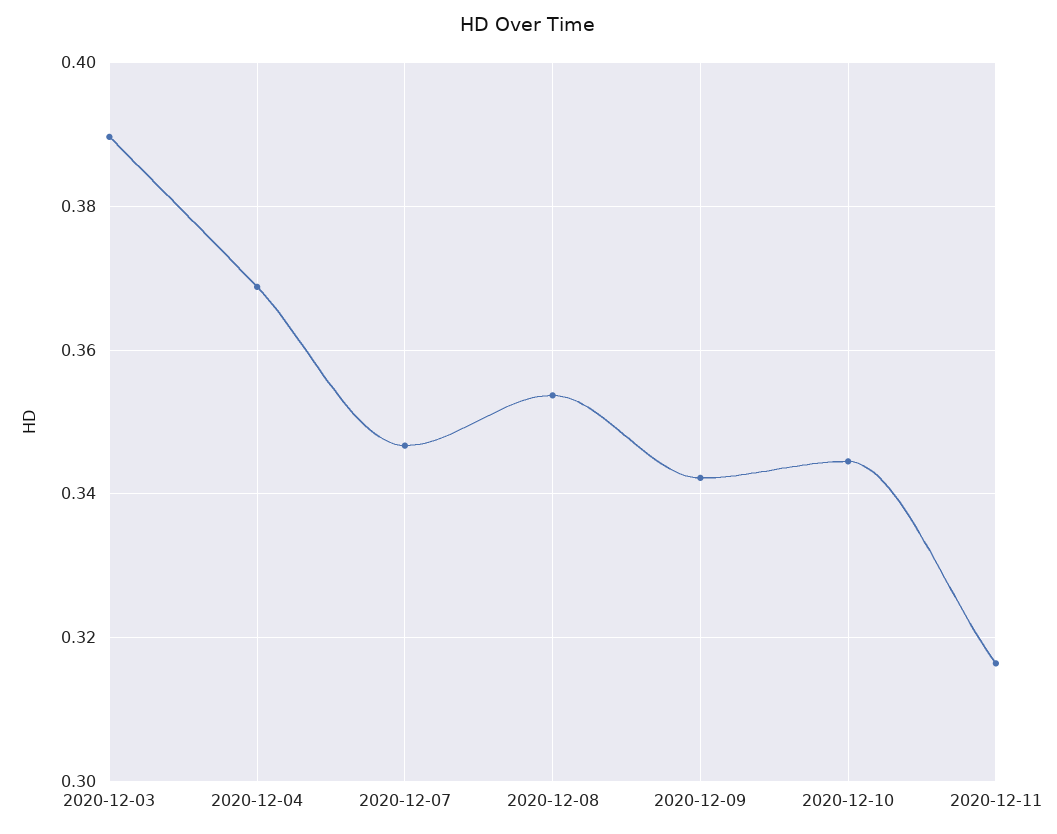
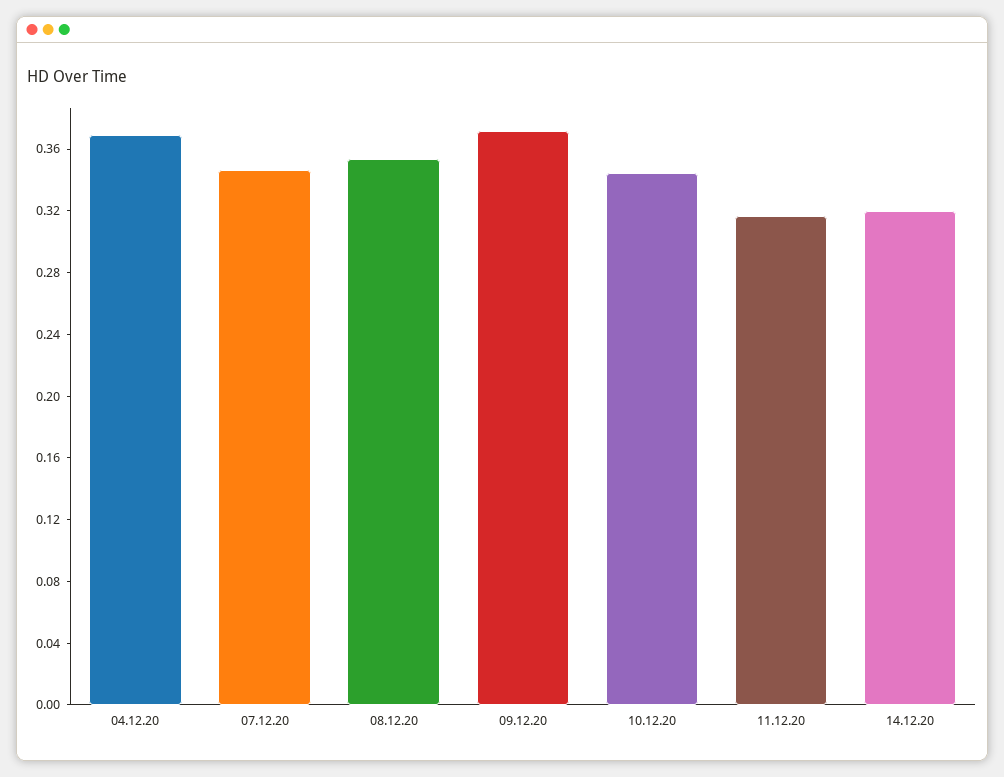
2020-12-03: 0.39 -> none
2020-12-09: 0.342 -> 0.37
14.12.20: none -> 0.32

